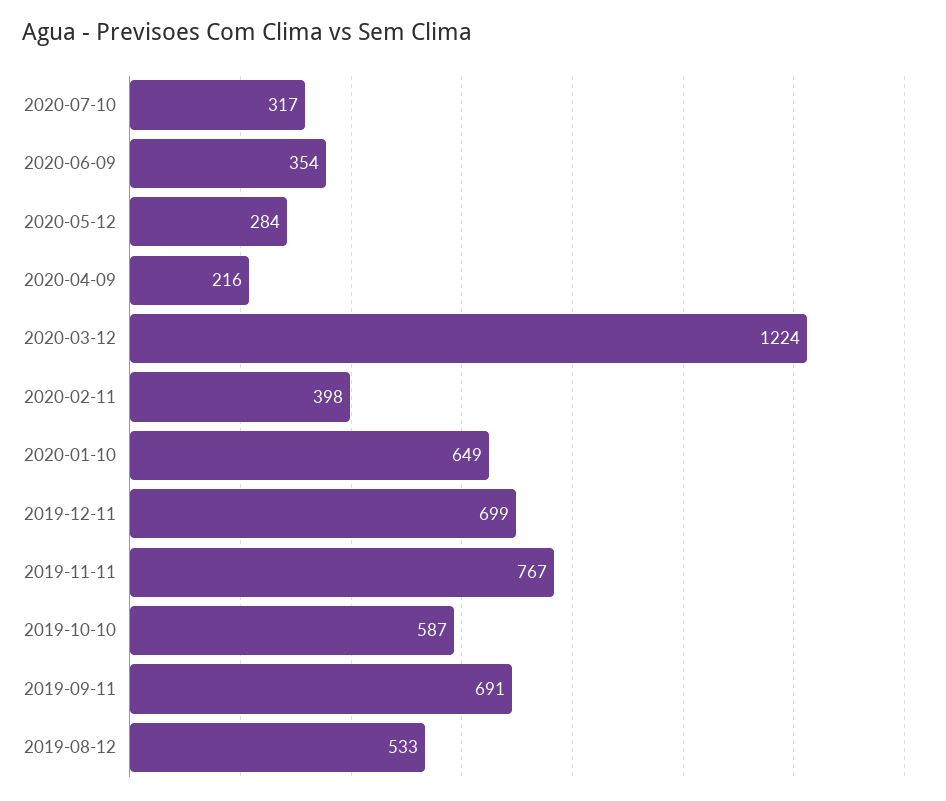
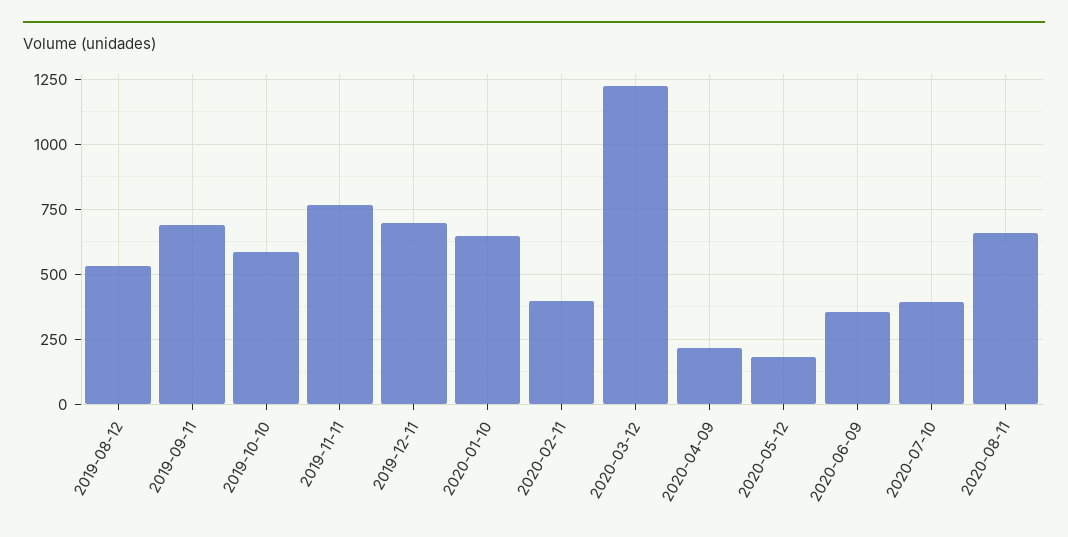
2020-07-10: 317 -> 400
2020-05-12: 284 -> 175
2020-08-11: none -> 650

